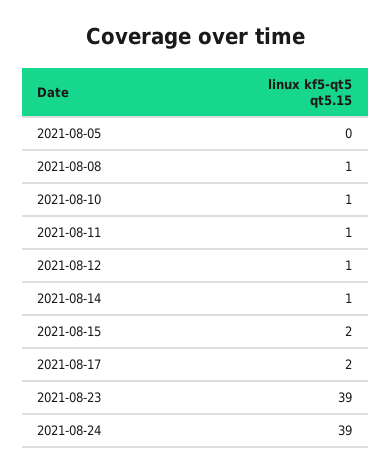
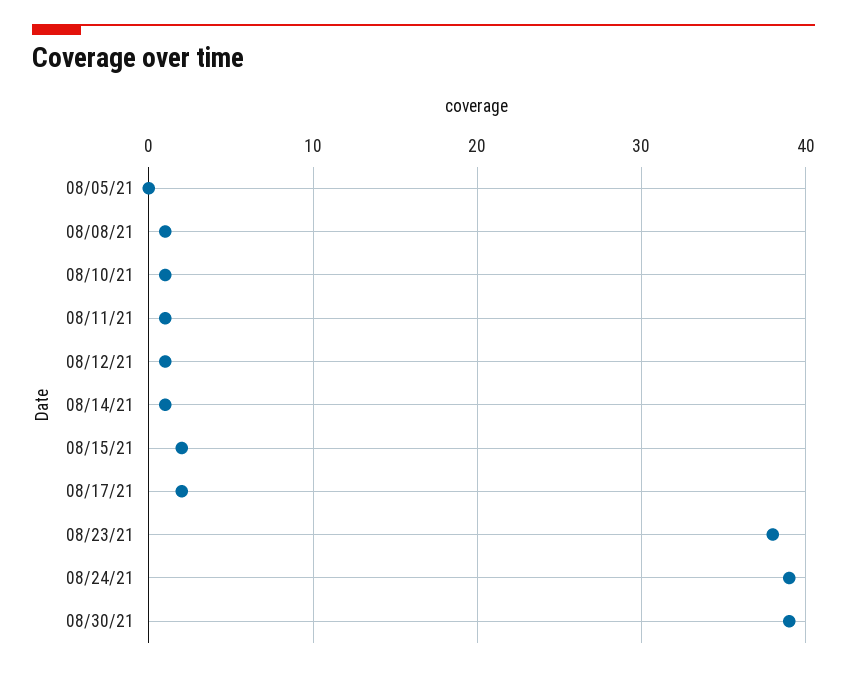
2021-08-23: 39 -> 38
08/30/21: none -> 39

